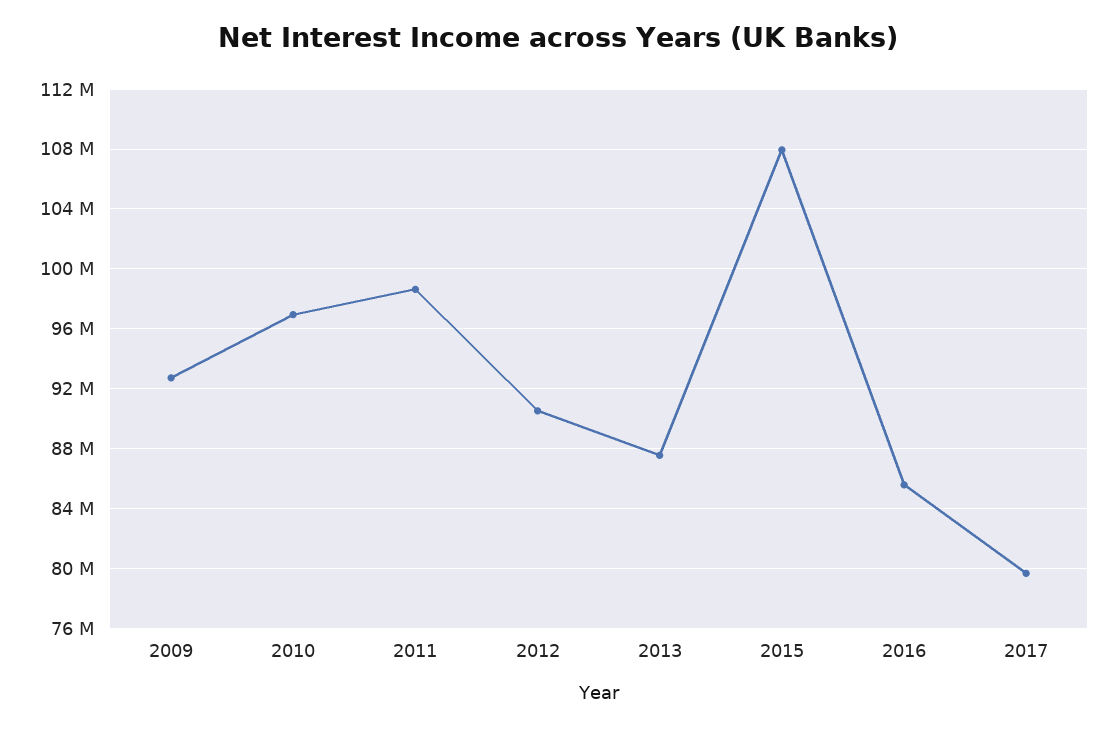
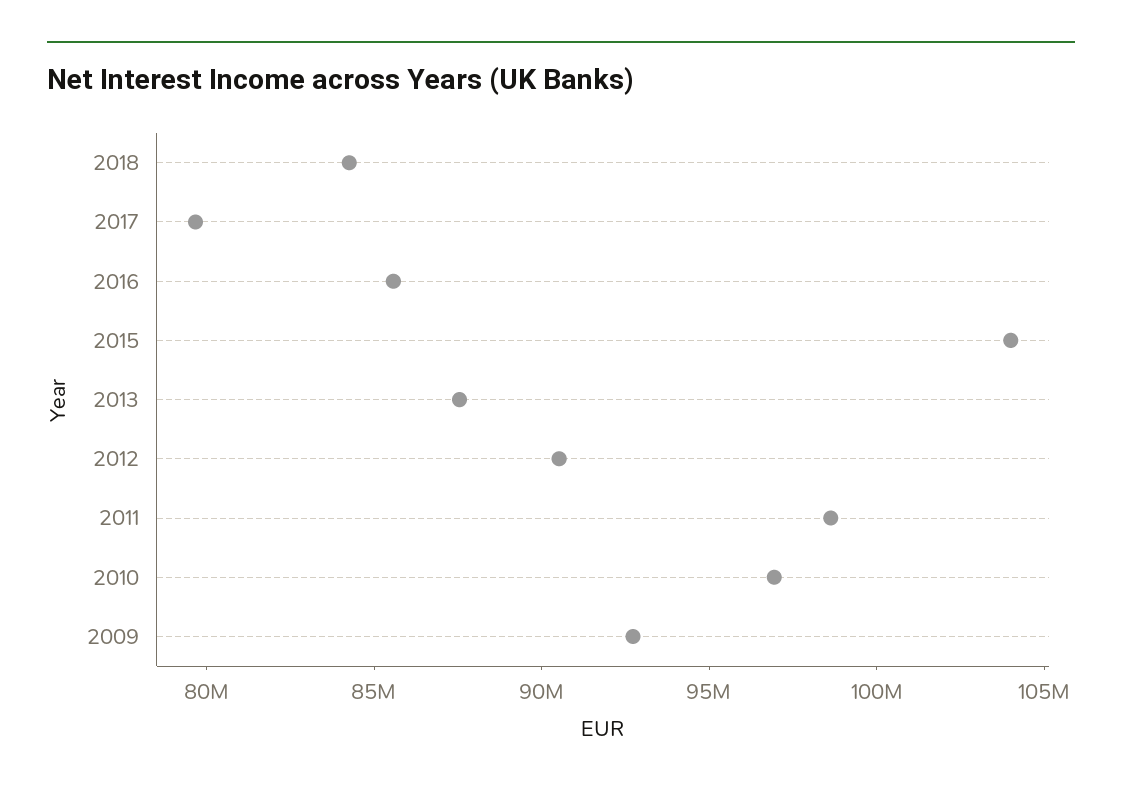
2015: 108000000 -> 104000000
2018: none -> 84000000

